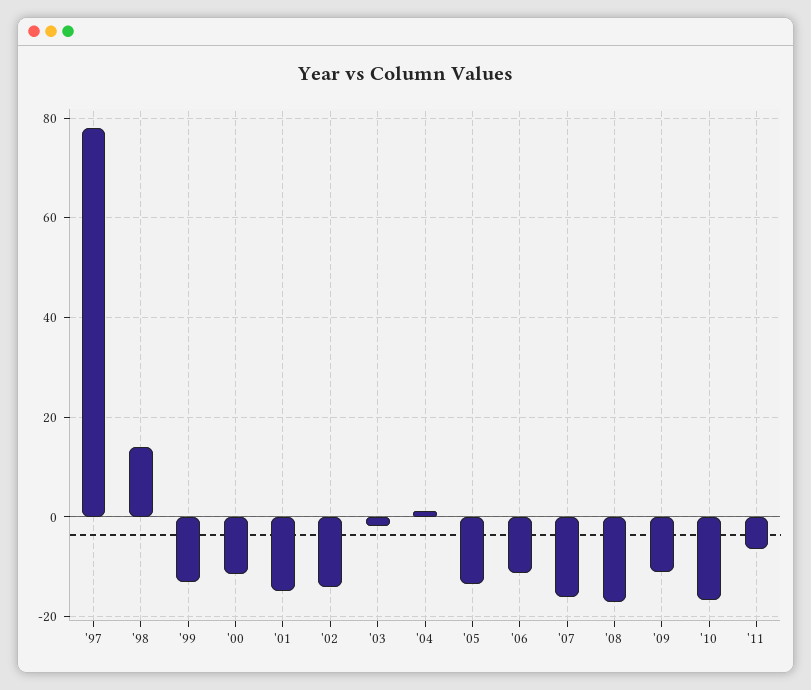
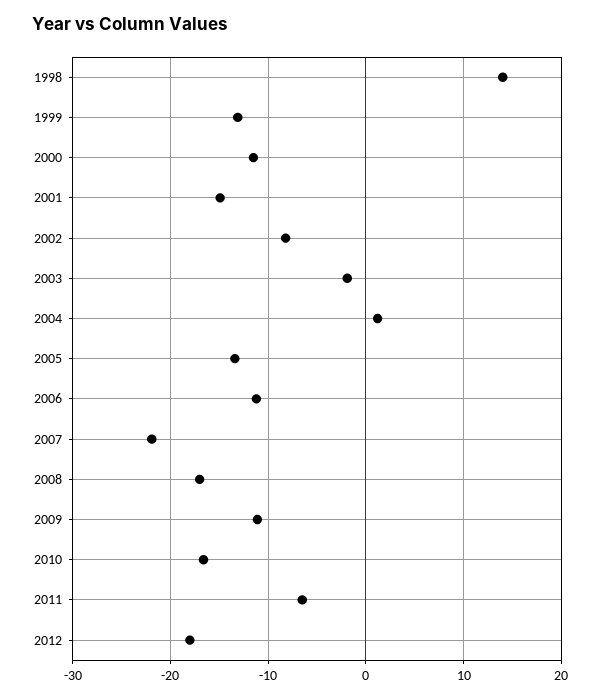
'97: 78 -> none
'02: -14 -> -8
'07: -16 -> -22
2012: none -> -18

